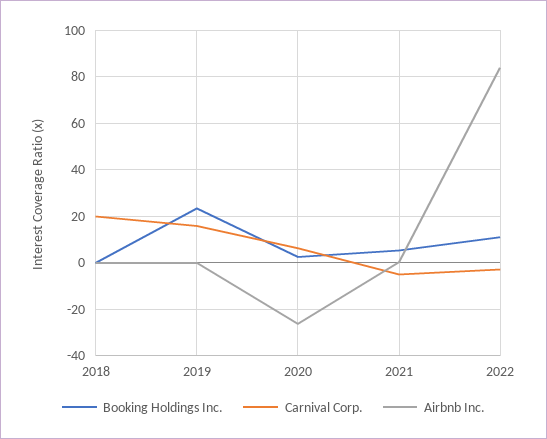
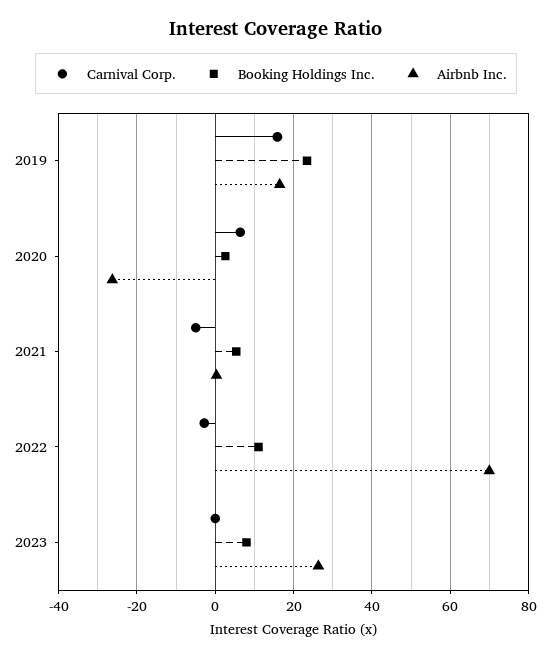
Booking Holdings Inc., 2018: 0 -> none
Carnival Corp., 2018: 20 -> none
Airbnb Inc., 2018: 0 -> none
Airbnb Inc., 2019: 0 -> 16
Airbnb Inc., 2022: 85 -> 70
Carnival Corp., 2023: none -> 0
Booking Holdings Inc., 2023: none -> 8
Airbnb Inc., 2023: none -> 26

